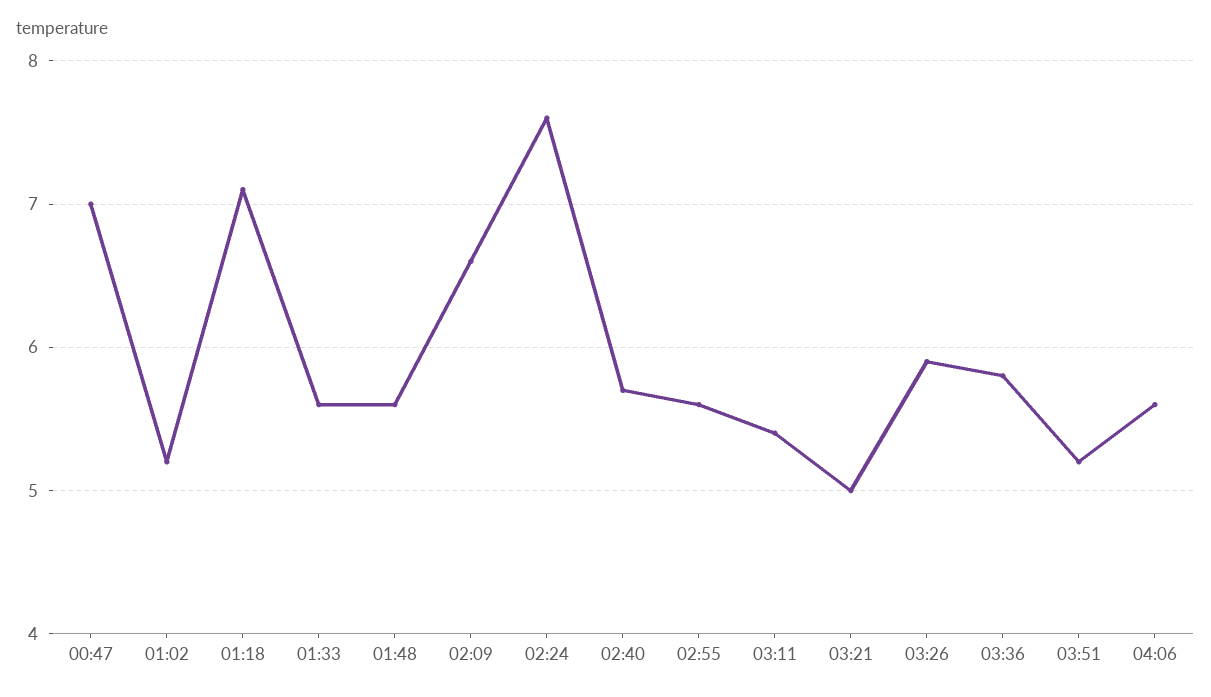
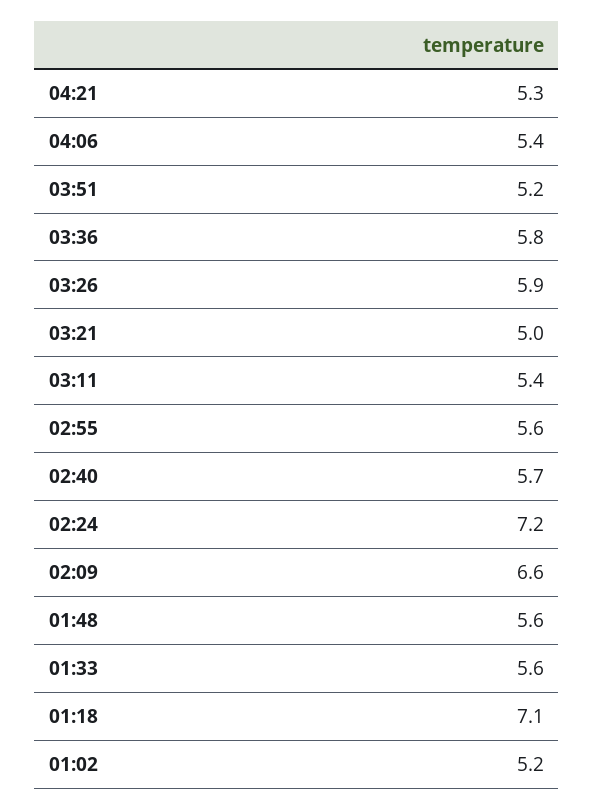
00:47: 7 -> none
02:24: 7.6 -> 7.2
04:06: 5.6 -> 5.4
04:21: none -> 5.3

